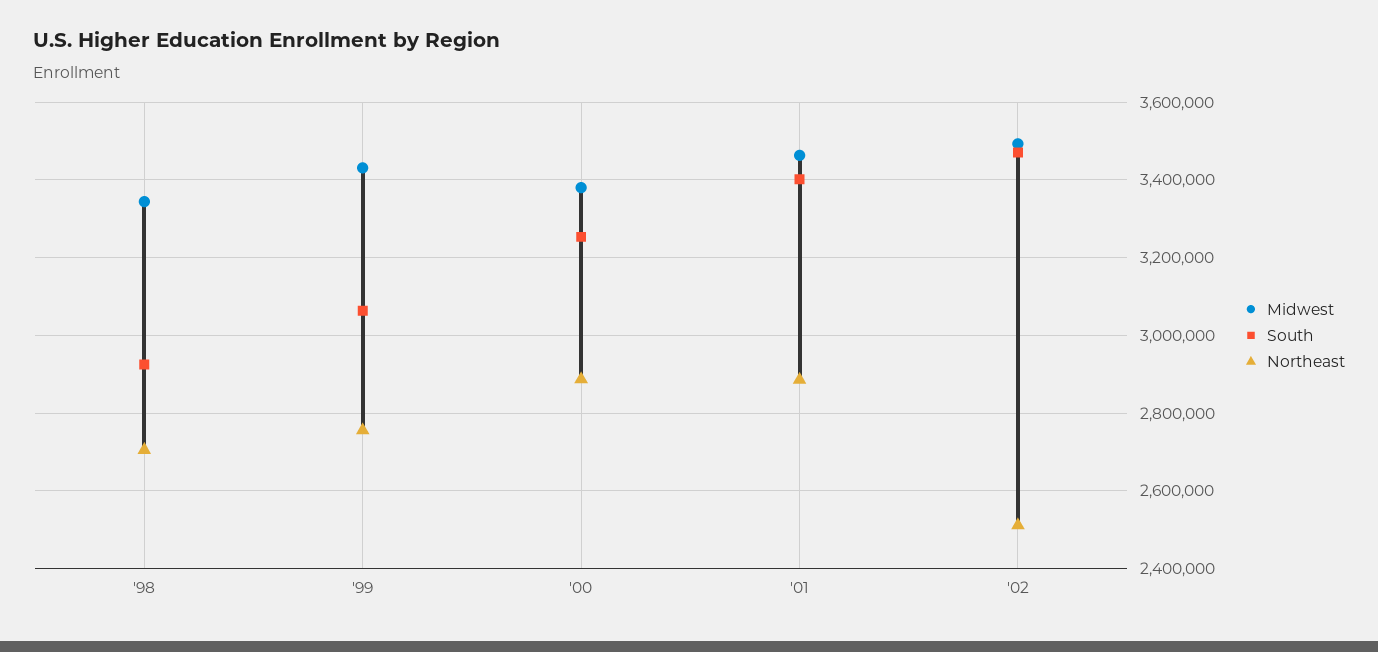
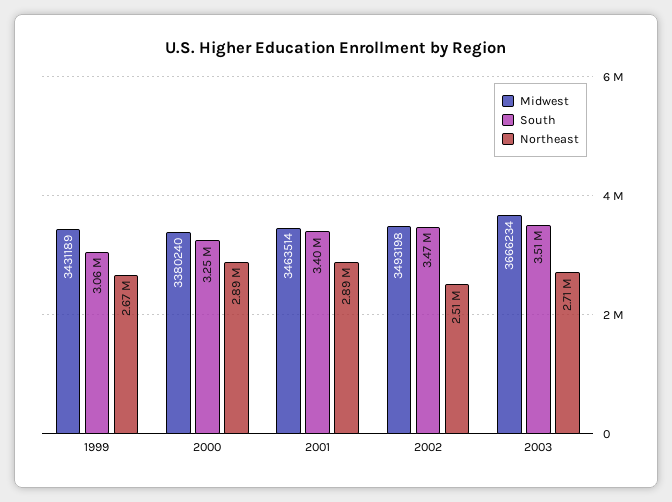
Midwest, '98: 3340000 -> none
South, '98: 2920000 -> none
Northeast, '98: 2700000 -> none
Northeast, '99: 2760000 -> 2670000
Midwest, 2003: none -> 3666234
South, 2003: none -> 3510000
Northeast, 2003: none -> 2710000

